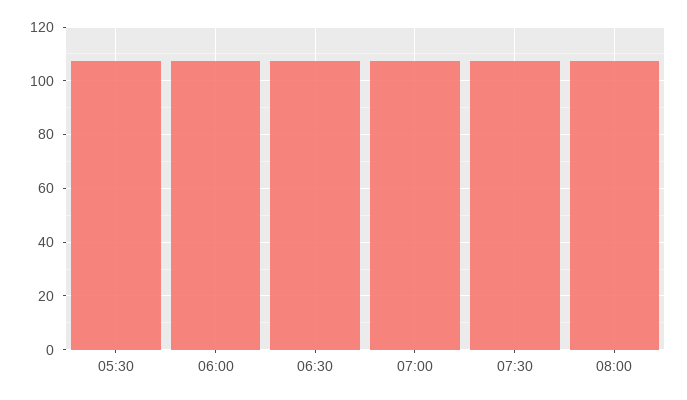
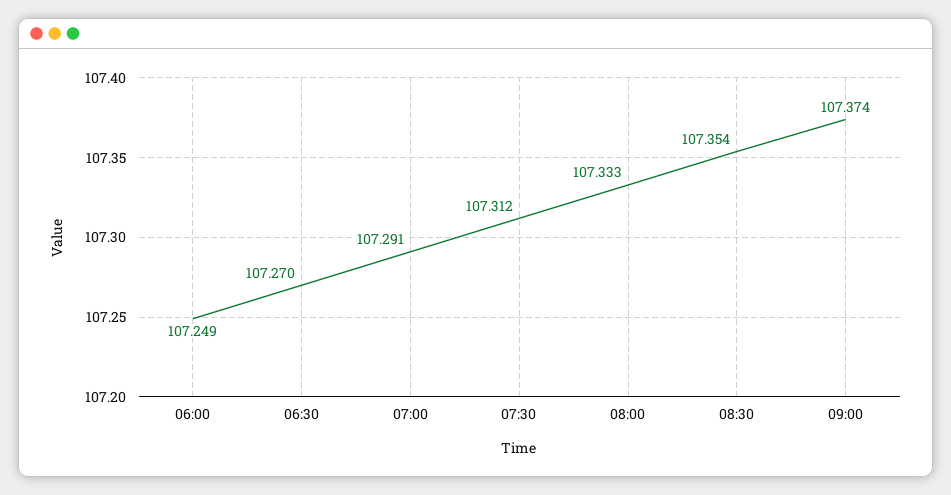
05:30: 107.5 -> none
08:30: none -> 107.354
09:00: none -> 107.374

